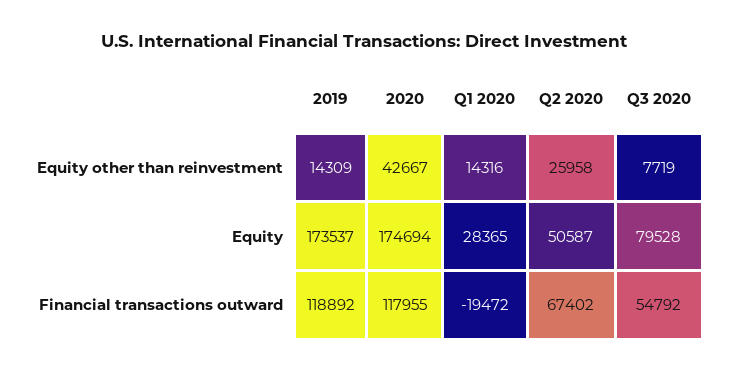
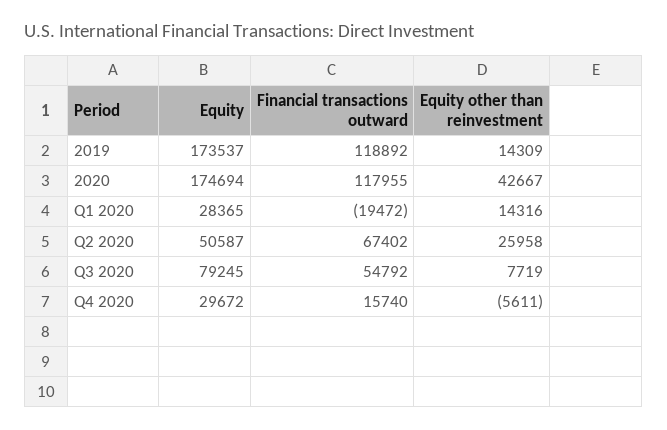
Q3 2020, Equity: 79528 -> 79245
Q4 2020, Equity: none -> 29672
Q4 2020, Financial transactions outward: none -> 15740
Q4 2020, Equity other than reinvestment: none -> -5611

